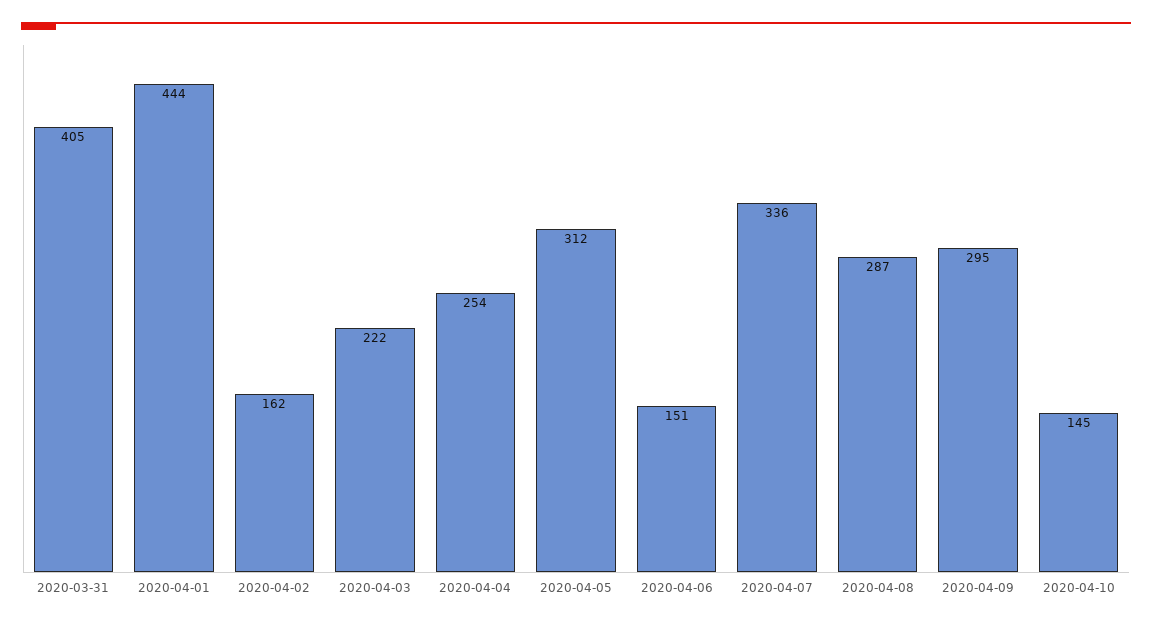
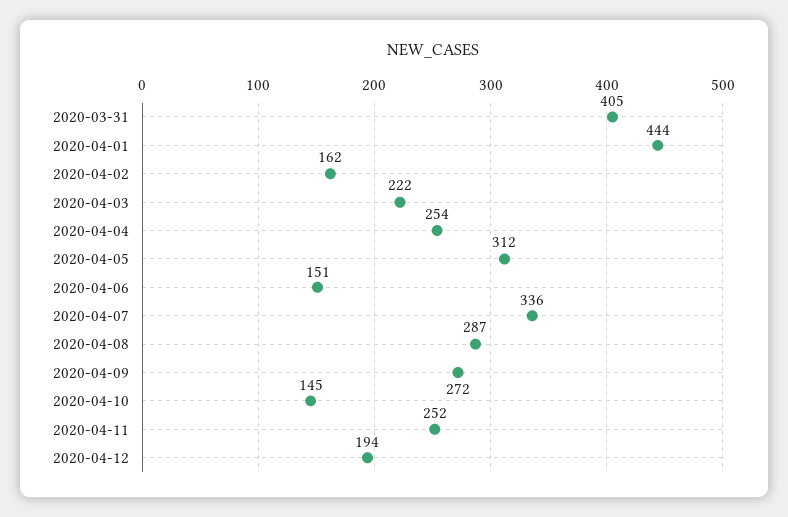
2020-04-09: 295 -> 272
2020-04-11: none -> 252
2020-04-12: none -> 194

